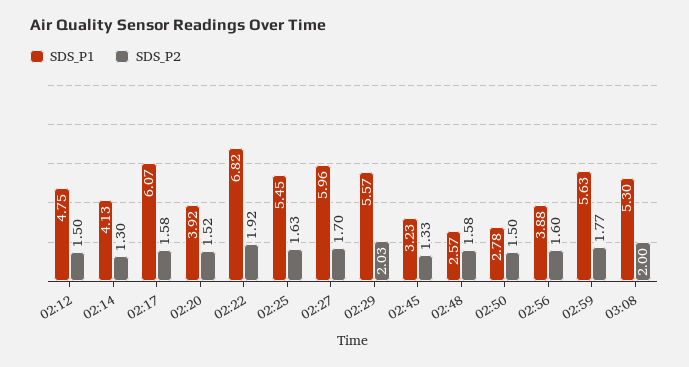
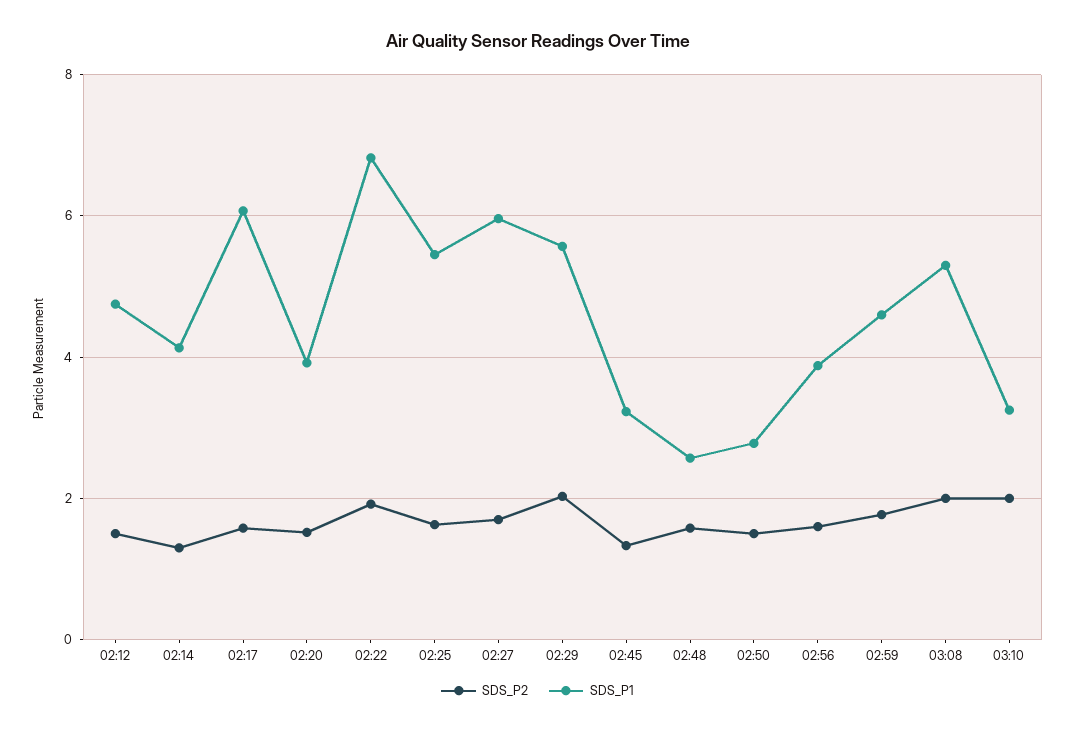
SDS_P1, 02:59: 5.63 -> 4.6
SDS_P2, 03:10: none -> 2
SDS_P1, 03:10: none -> 3.2

